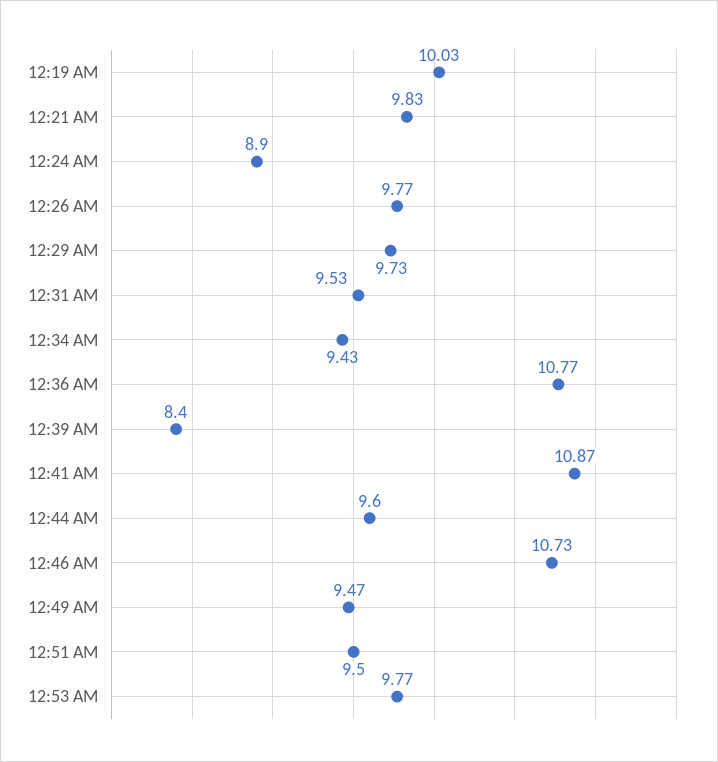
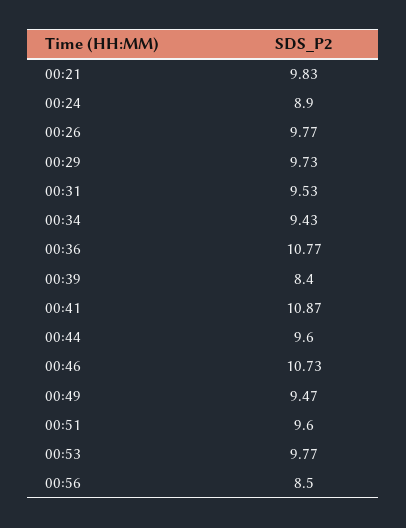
12:19 AM: 10.03 -> none
12:51 AM: 9.5 -> 9.6
00:56: none -> 8.5

